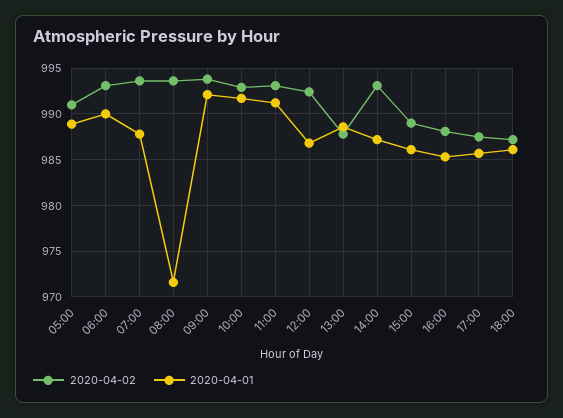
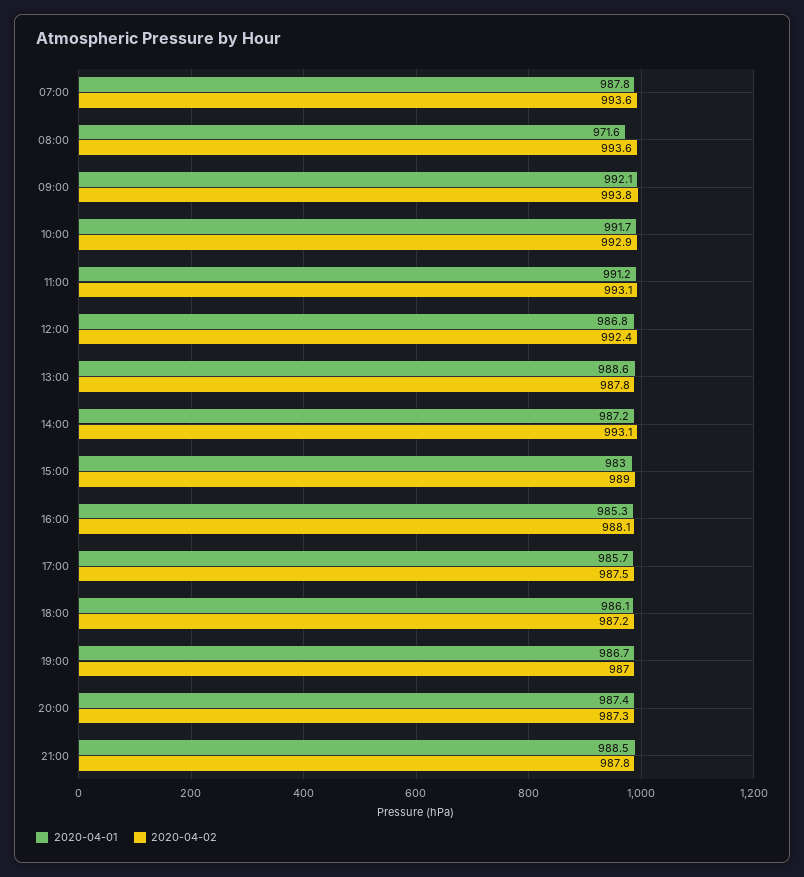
2020-04-02, 05:00: 991 -> none
2020-04-01, 05:00: 989 -> none
2020-04-02, 06:00: 993 -> none
2020-04-01, 06:00: 990 -> none
2020-04-01, 15:00: 986 -> 983
2020-04-01, 19:00: none -> 986.7
2020-04-02, 19:00: none -> 987
2020-04-01, 20:00: none -> 987.4
2020-04-02, 20:00: none -> 987.3
2020-04-01, 21:00: none -> 988.5
2020-04-02, 21:00: none -> 987.8

